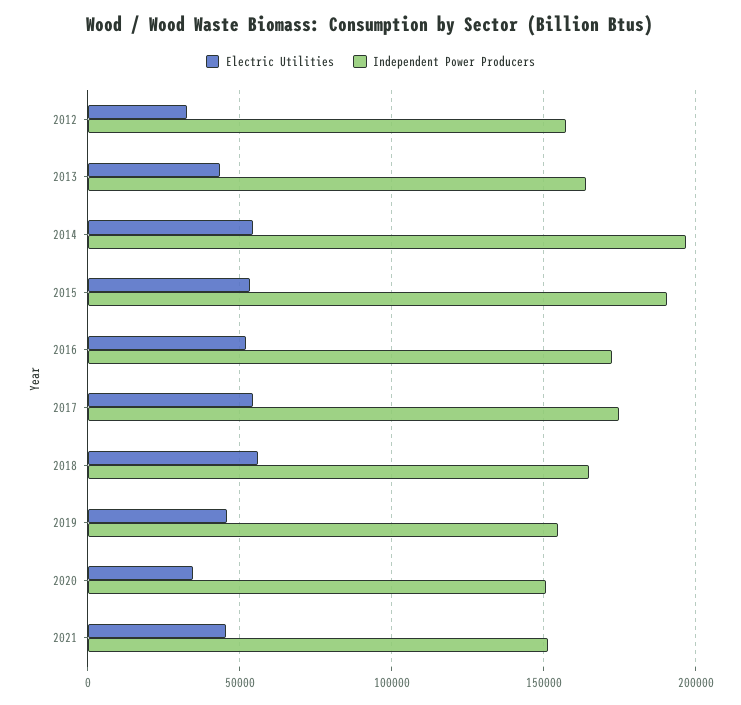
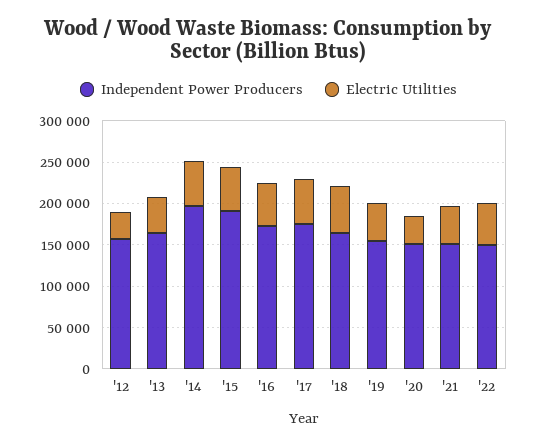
Independent Power Producers, '22: none -> 150000
Electric Utilities, '22: none -> 50000

